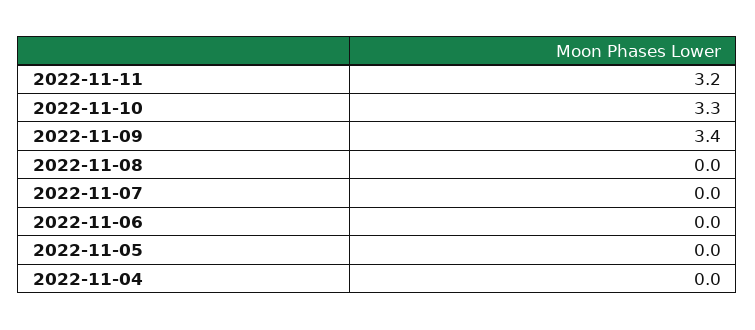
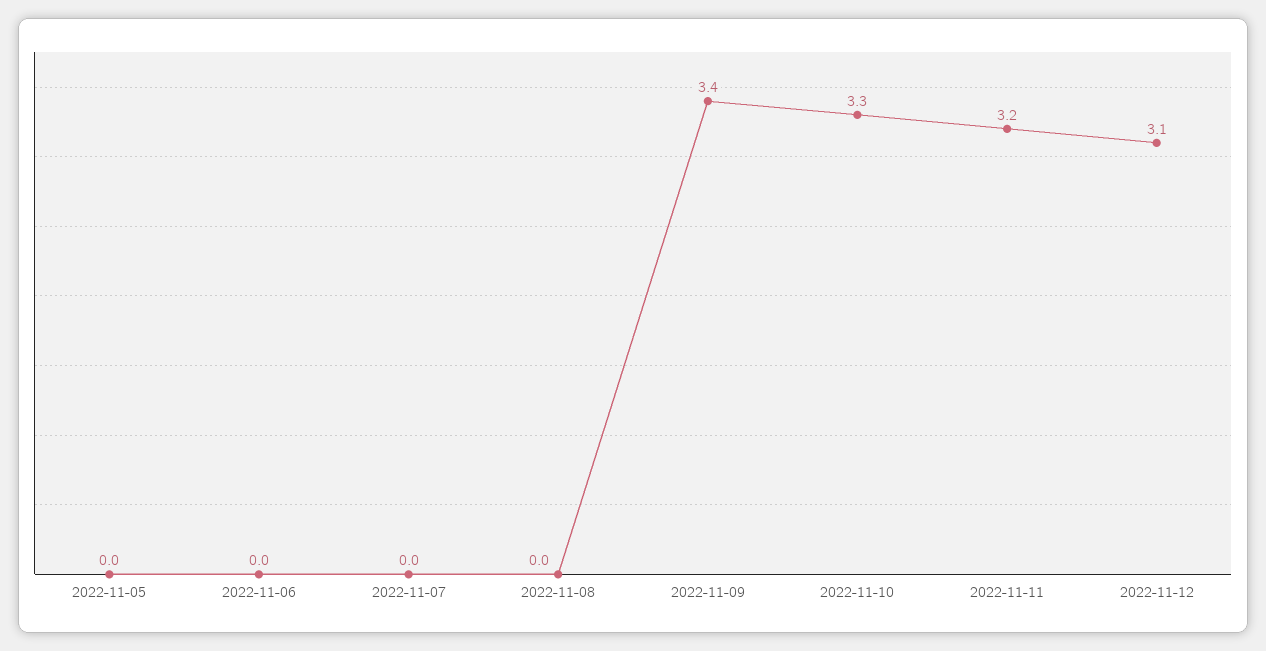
2022-11-04: 0 -> none
2022-11-12: none -> 3.1

